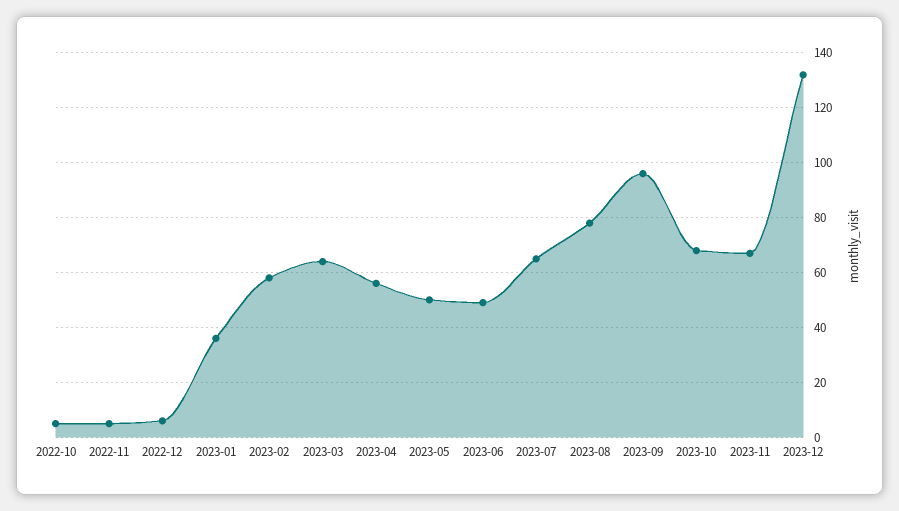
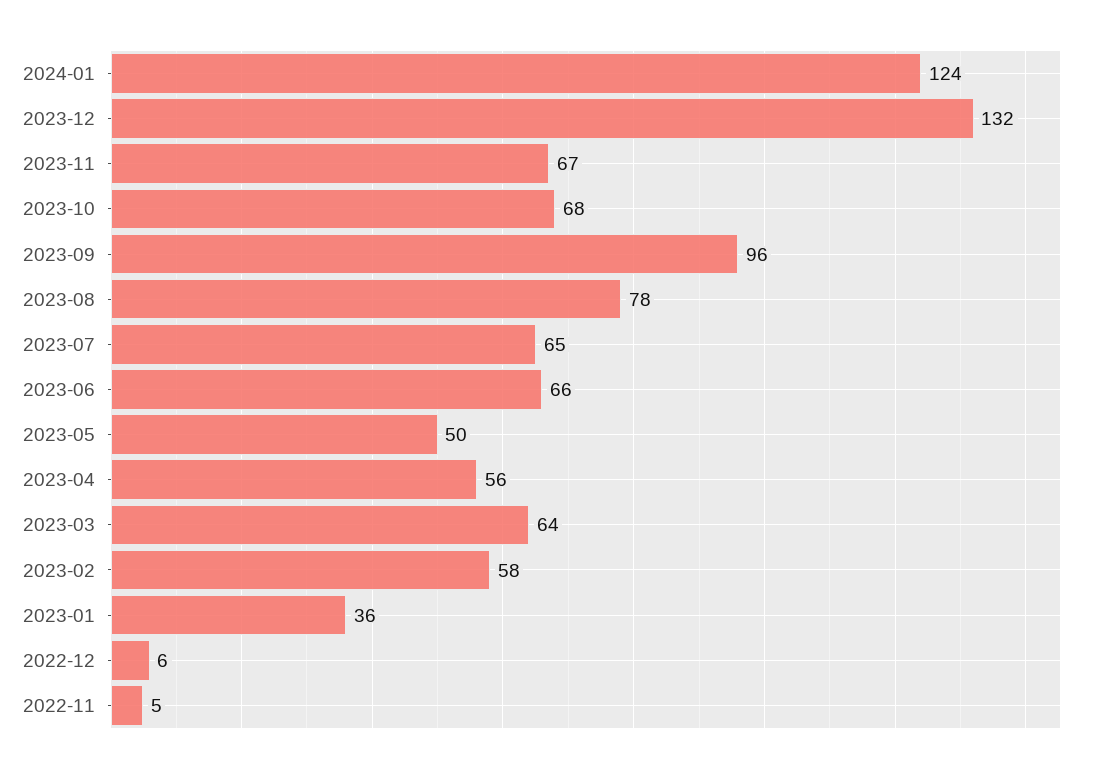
2022-10: 5 -> none
2023-06: 50 -> 66
2024-01: none -> 124

